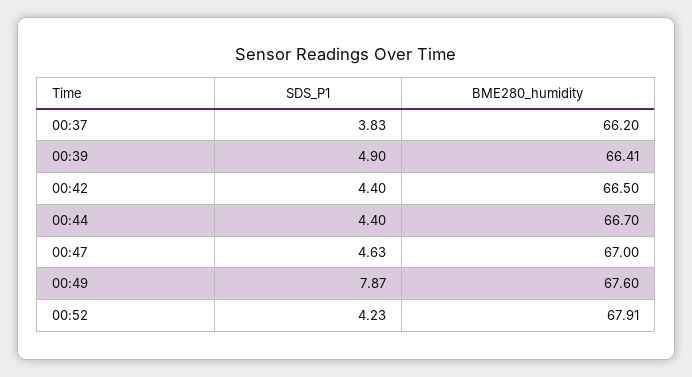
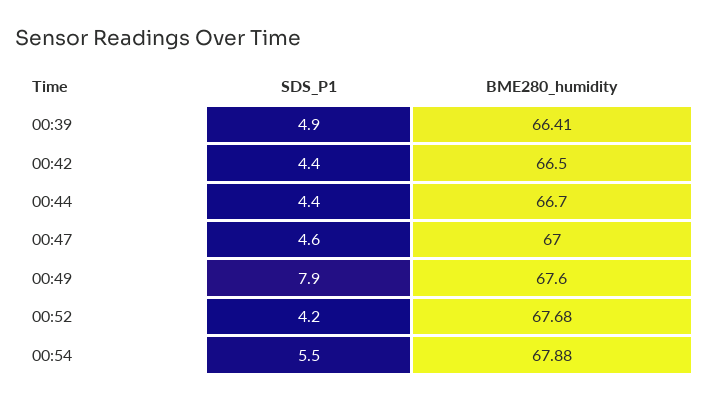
SDS_P1, 00:37: 3.83 -> none
BME280_humidity, 00:37: 66.2 -> none
BME280_humidity, 00:52: 67.91 -> 67.68
SDS_P1, 00:54: none -> 5.5
BME280_humidity, 00:54: none -> 67.88

